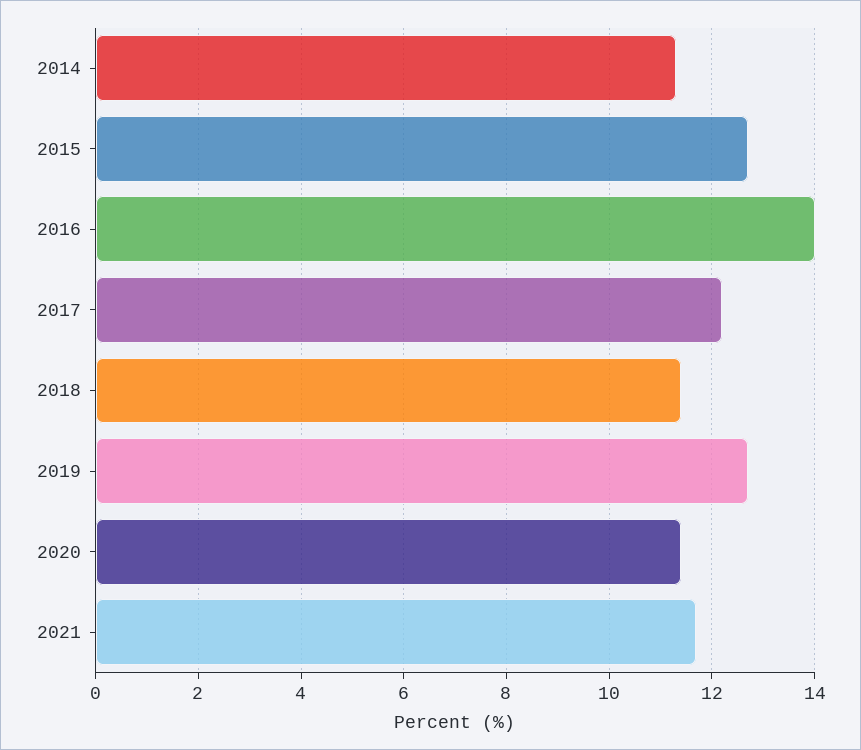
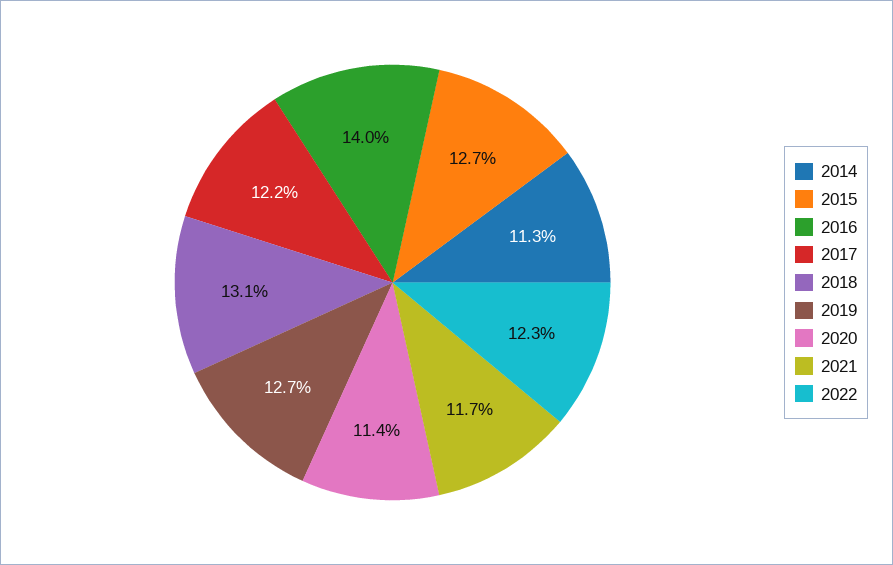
2018: 11.5 -> 13.1
2022: none -> 12.3

